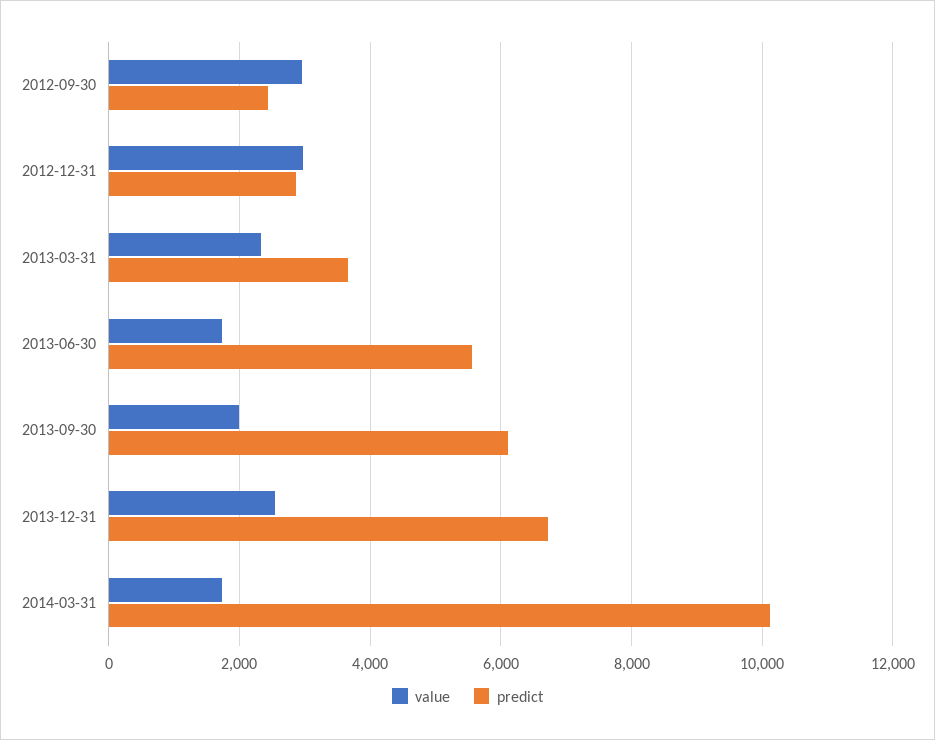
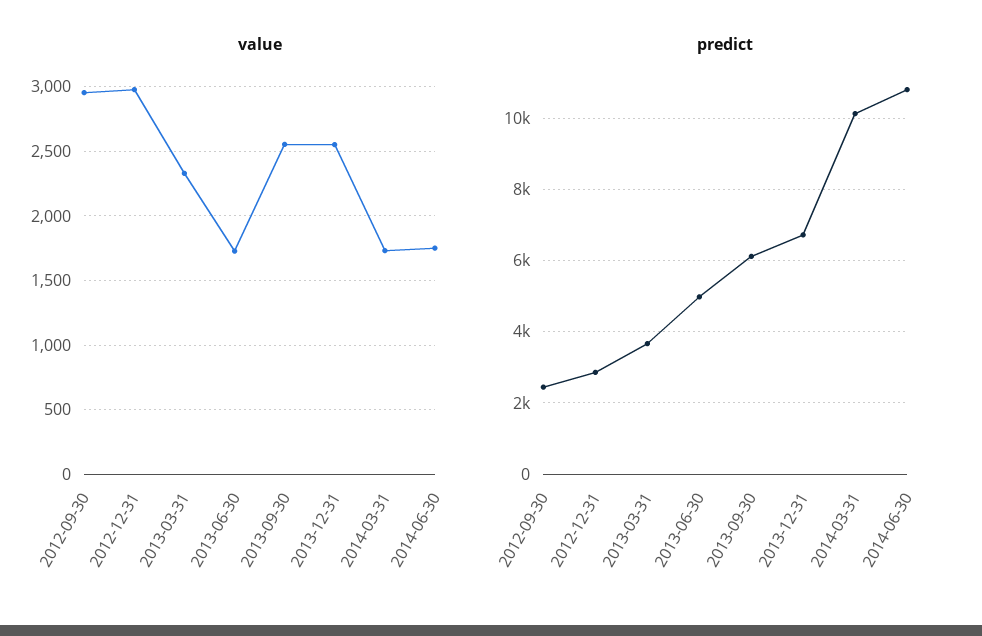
predict, 2013-06-30: 5600 -> 5000
value, 2013-09-30: 2000 -> 2550
value, 2014-06-30: none -> 1750
predict, 2014-06-30: none -> 10800

